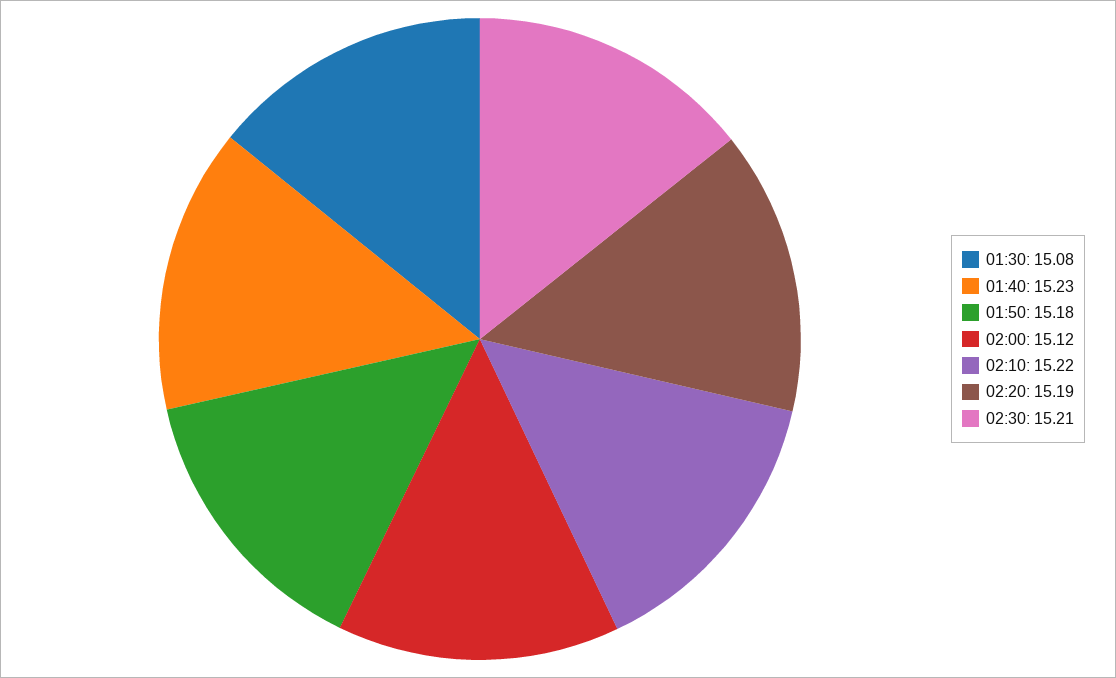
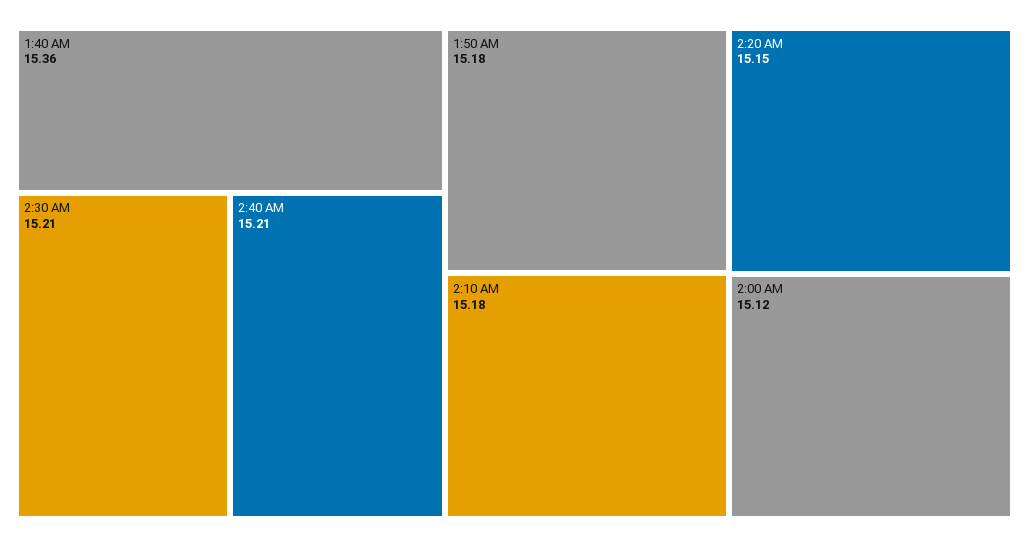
01:30: 15.08 -> none
01:40: 15.23 -> 15.36
02:10: 15.22 -> 15.18
02:20: 15.19 -> 15.15
2:40 AM: none -> 15.21

